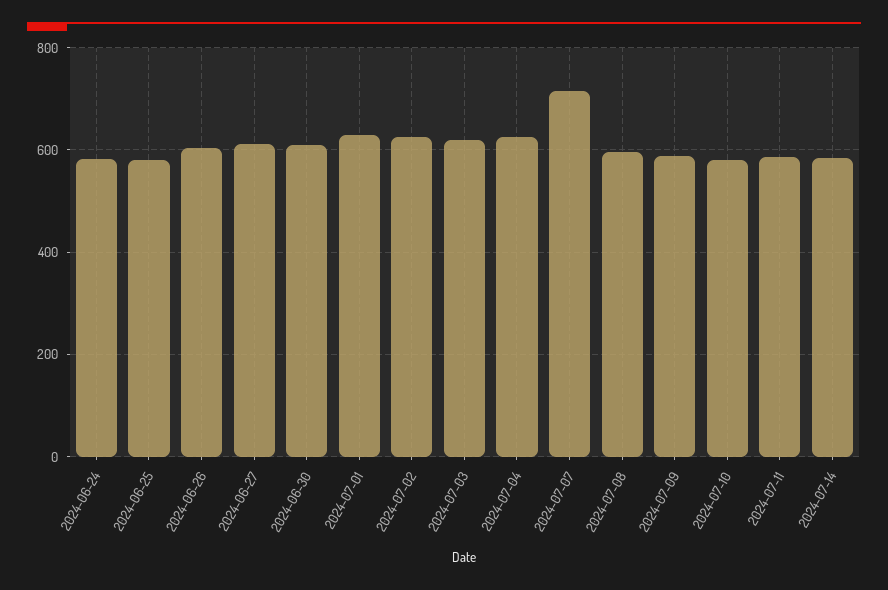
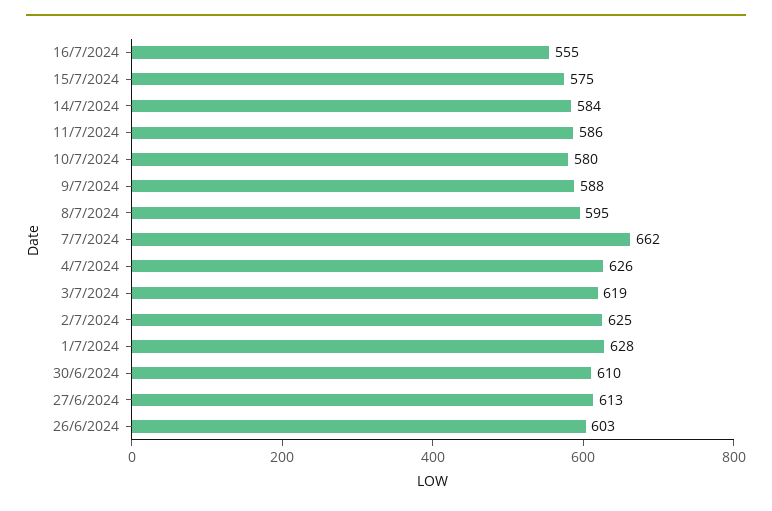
2024-06-24: 580 -> none
2024-06-25: 580 -> none
2024-07-07: 720 -> 662
16/7/2024: none -> 555
15/7/2024: none -> 575

